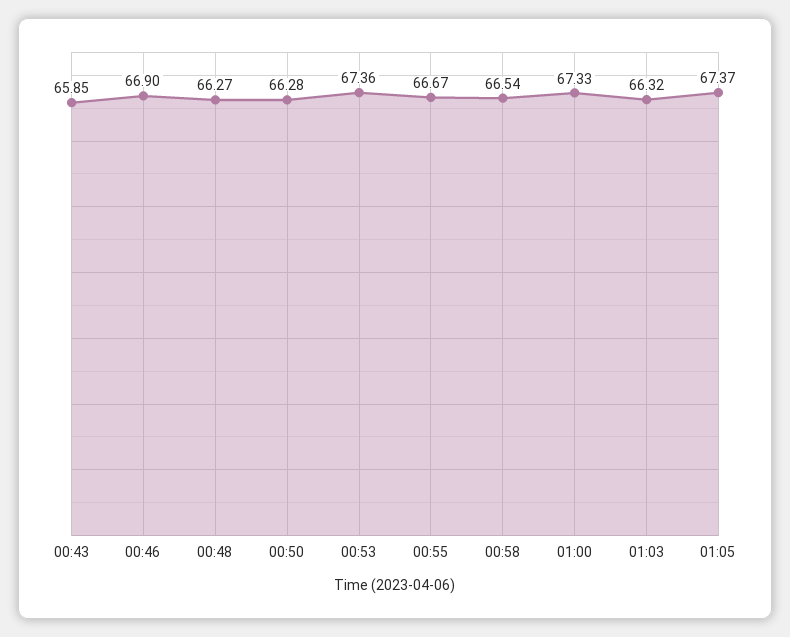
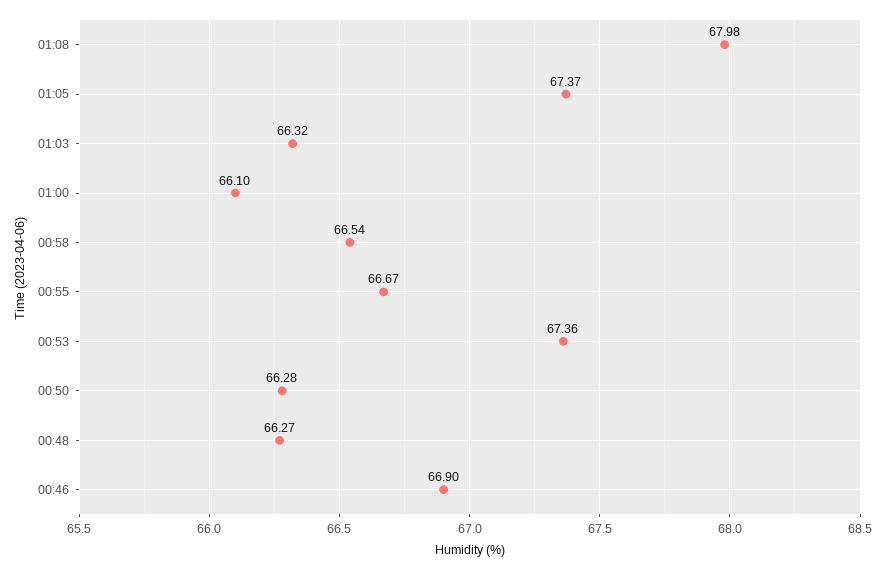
00:43: 65.85 -> none
01:00: 67.33 -> 66.1
01:08: none -> 67.98

